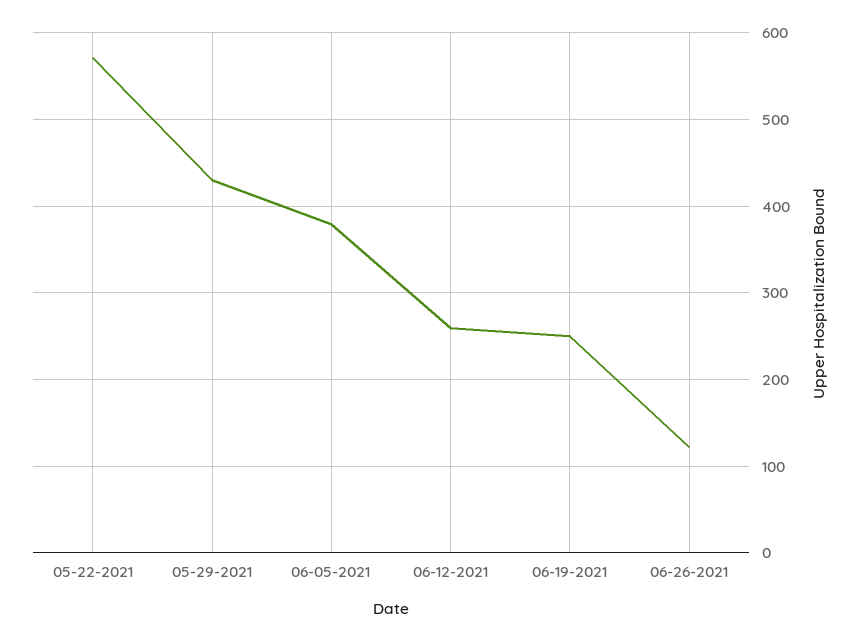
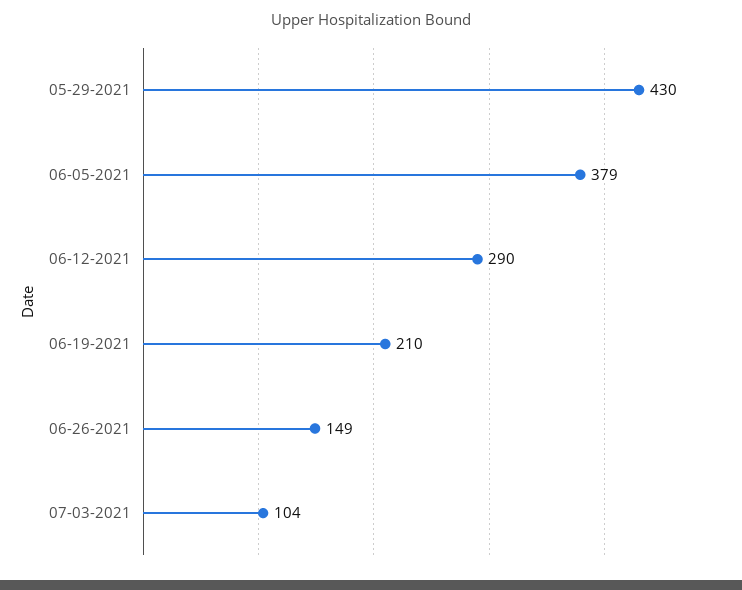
05-22-2021: 570 -> none
06-12-2021: 260 -> 290
06-19-2021: 250 -> 210
06-26-2021: 120 -> 149
07-03-2021: none -> 104

